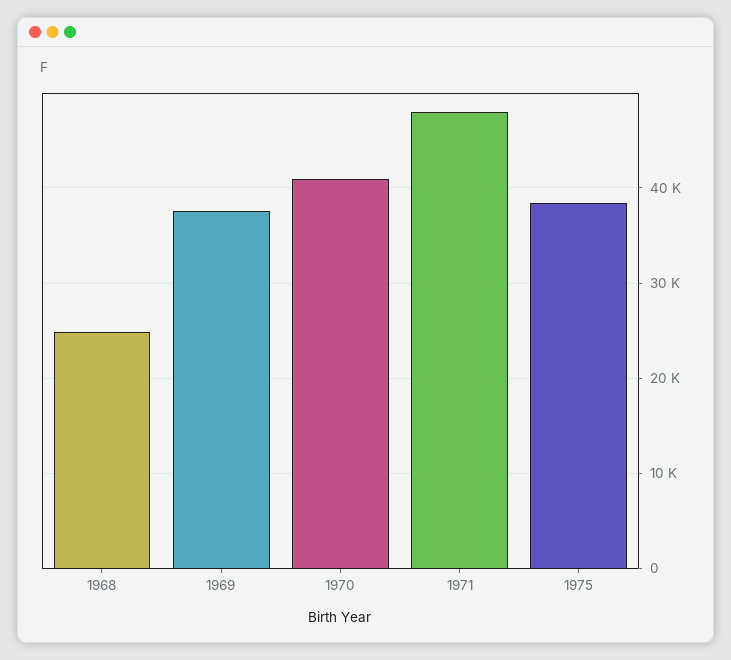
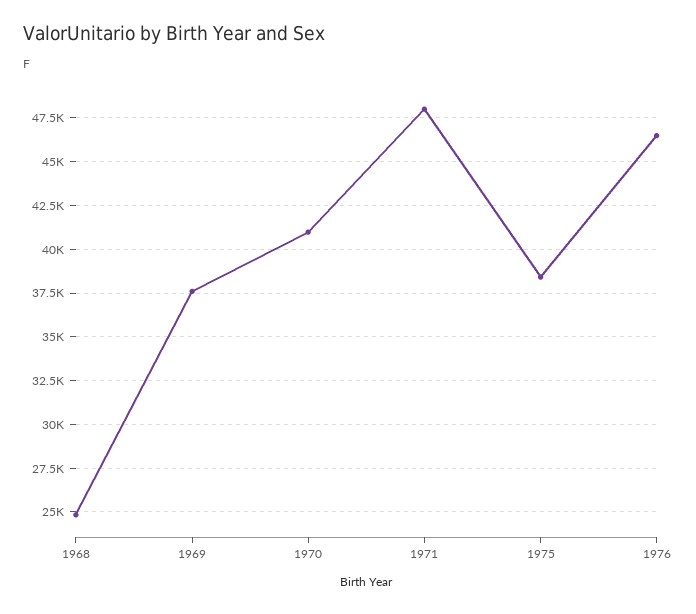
1976: none -> 46500

